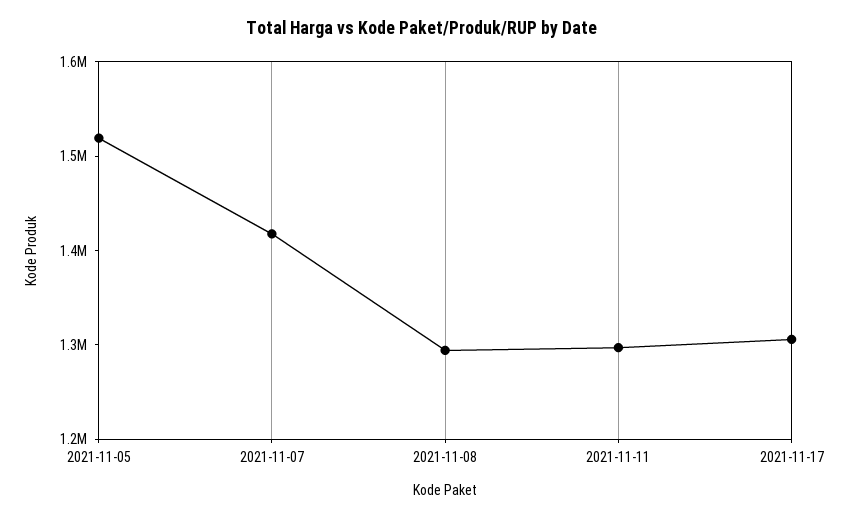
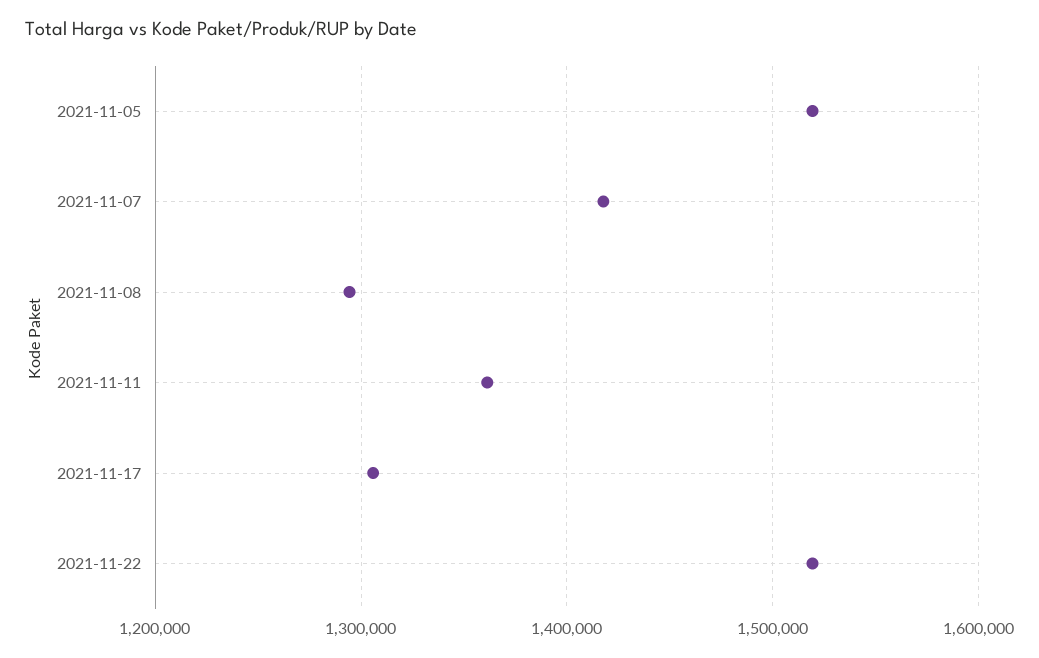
2021-11-11: 1300000 -> 1360000
2021-11-22: none -> 1520000

